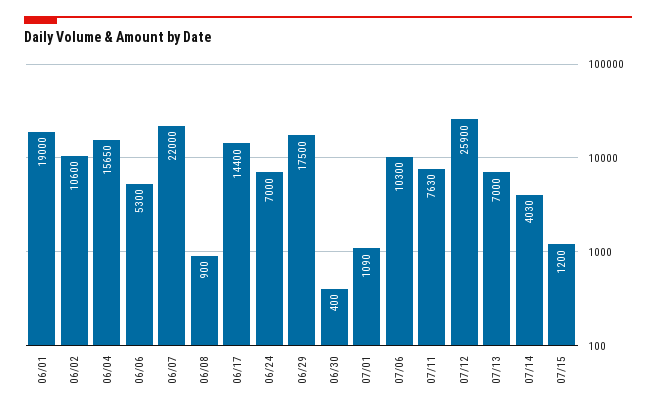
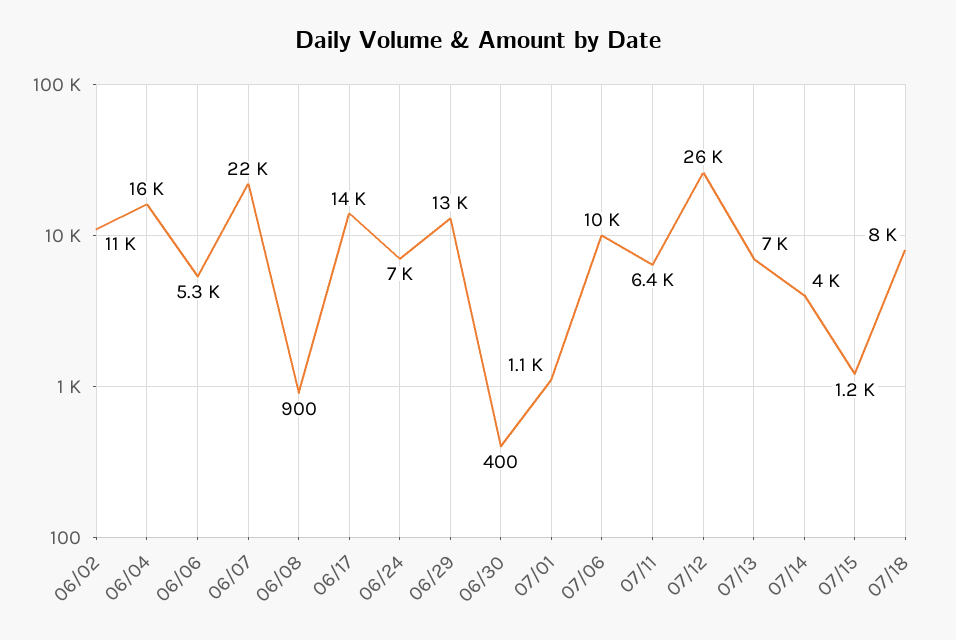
06/01: 19000 -> none
06/29: 17500 -> 13000
07/11: 7630 -> 6400
07/18: none -> 8000

